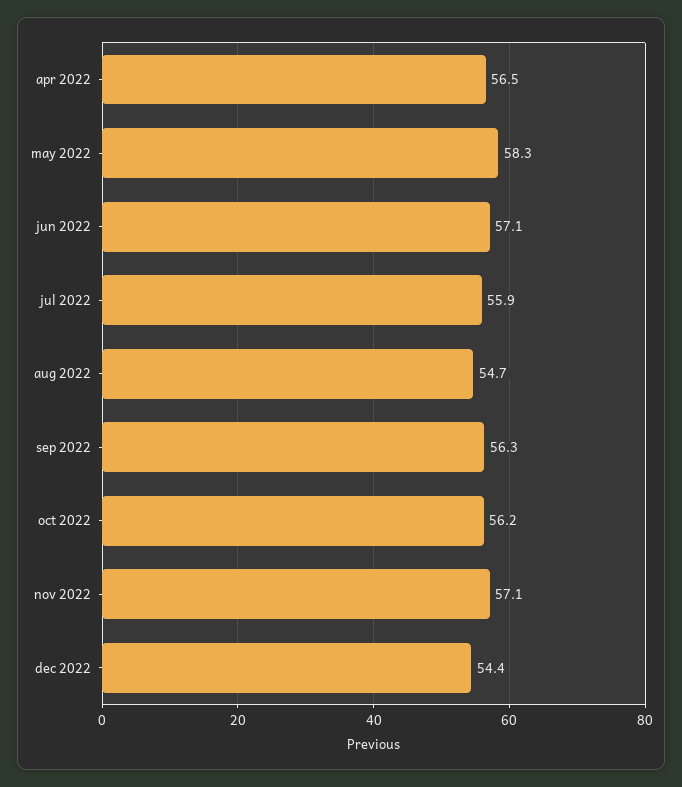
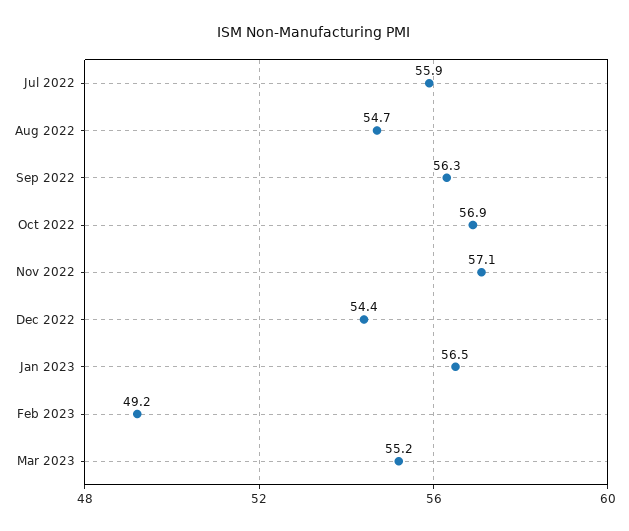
apr 2022: 56.5 -> none
may 2022: 58.3 -> none
jun 2022: 57.1 -> none
oct 2022: 56.2 -> 56.9
Jan 2023: none -> 56.5
Feb 2023: none -> 49.2
Mar 2023: none -> 55.2

